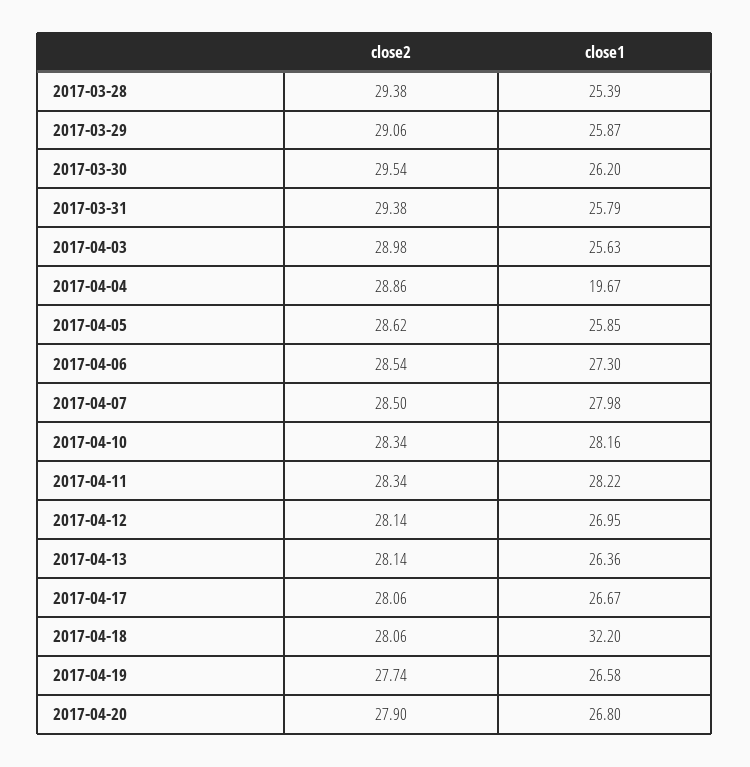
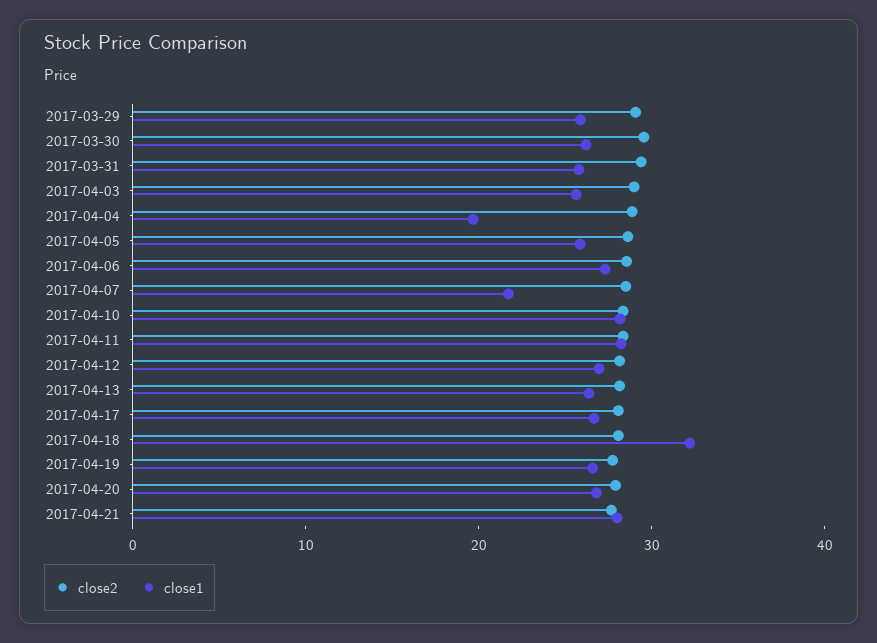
close2, 2017-03-28: 29.38 -> none
close1, 2017-03-28: 25.39 -> none
close1, 2017-04-07: 27.98 -> 22
close2, 2017-04-21: none -> 28
close1, 2017-04-21: none -> 28

